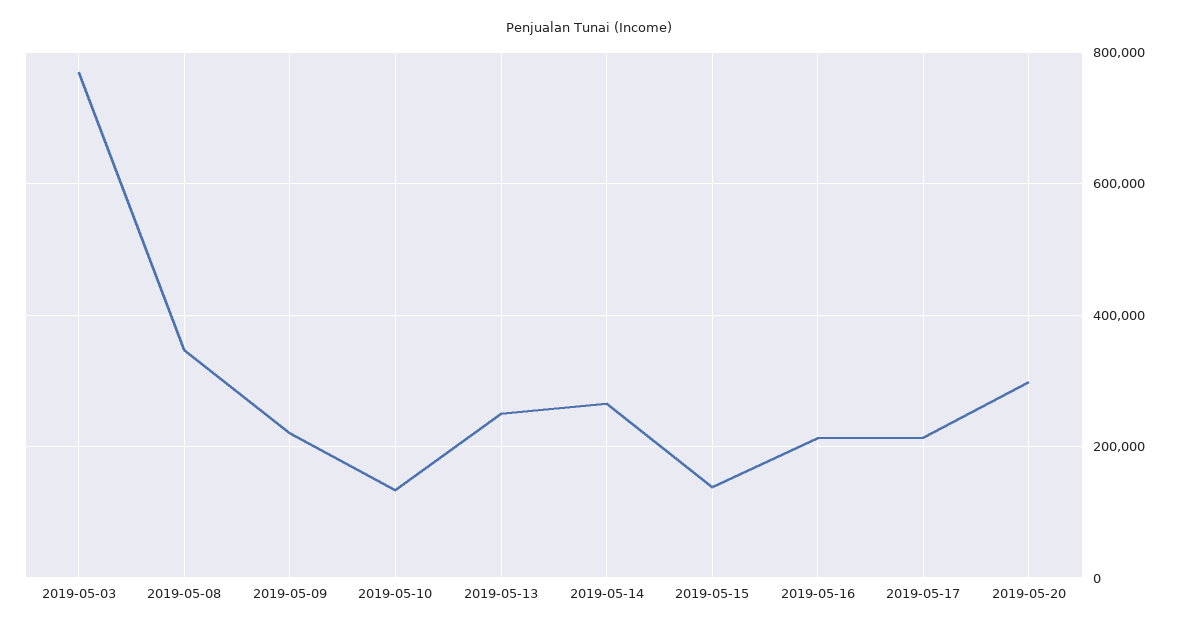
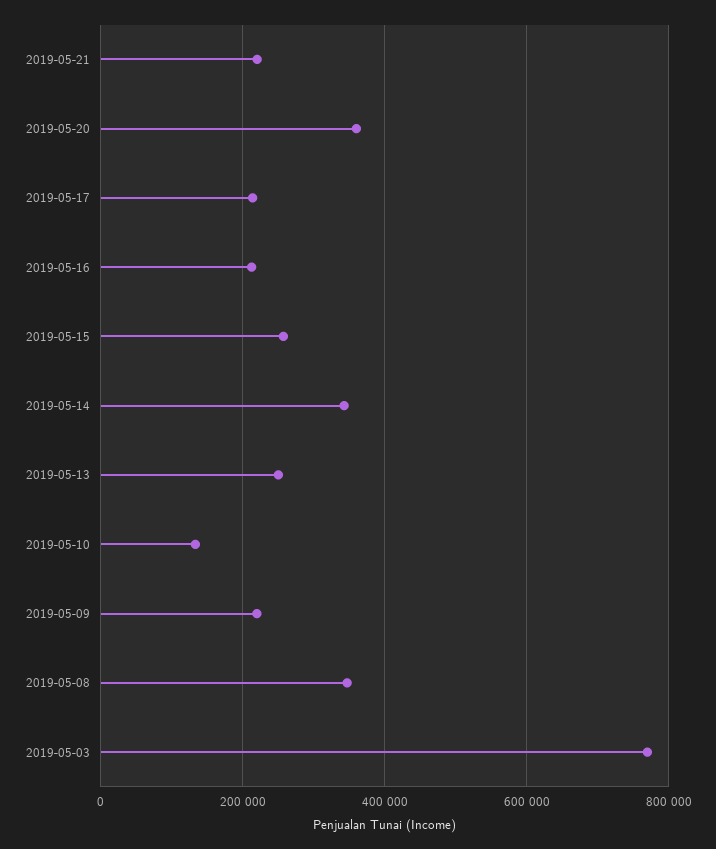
2019-05-14: 260000 -> 340000
2019-05-15: 140000 -> 260000
2019-05-20: 300000 -> 360000
2019-05-21: none -> 220000

